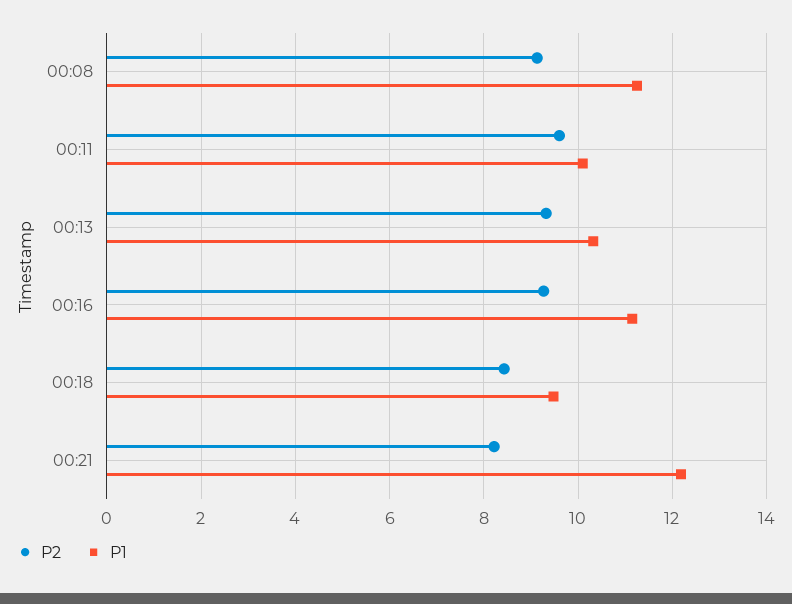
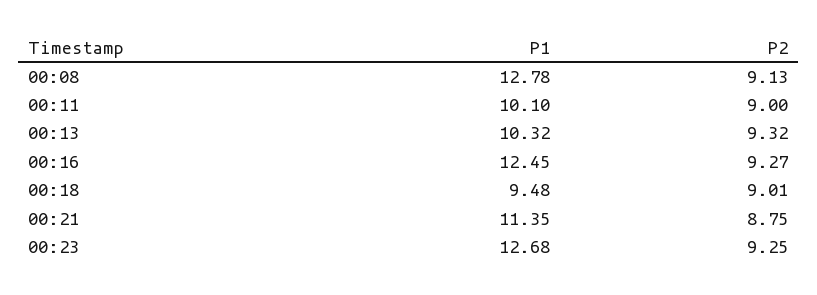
P1, 00:08: 11.2 -> 12.78
P2, 00:11: 9.6 -> 9
P1, 00:16: 11.2 -> 12.45
P2, 00:18: 8.4 -> 9.01
P2, 00:21: 8.2 -> 8.75
P1, 00:21: 12.2 -> 11.35
P1, 00:23: none -> 12.68
P2, 00:23: none -> 9.25

